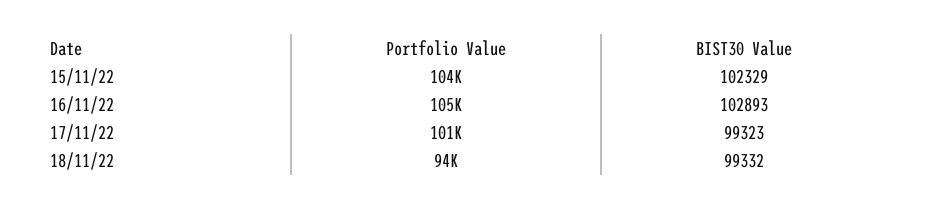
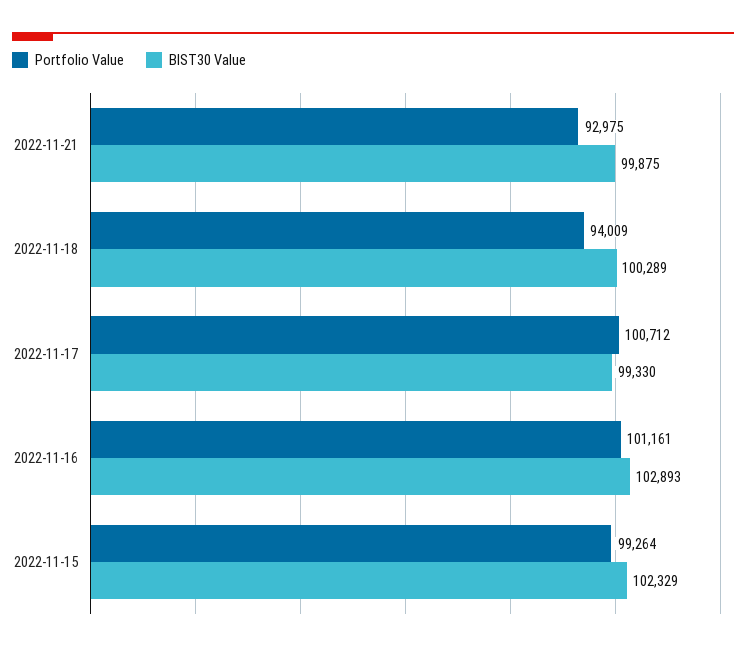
Portfolio Value, 15/11/22: 104000 -> 99264
Portfolio Value, 16/11/22: 105000 -> 101161
BIST30 Value, 17/11/22: 99323 -> 99330
BIST30 Value, 18/11/22: 99332 -> 100289
Portfolio Value, 2022-11-21: none -> 92975
BIST30 Value, 2022-11-21: none -> 99875

